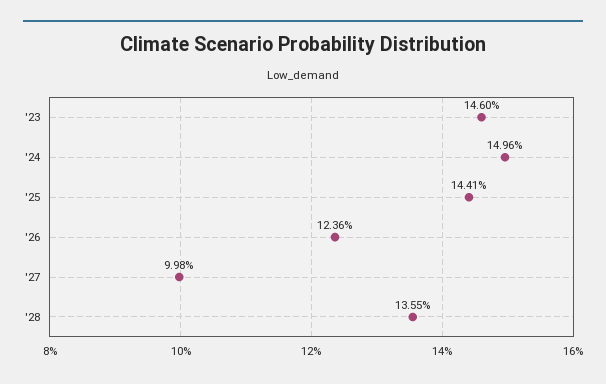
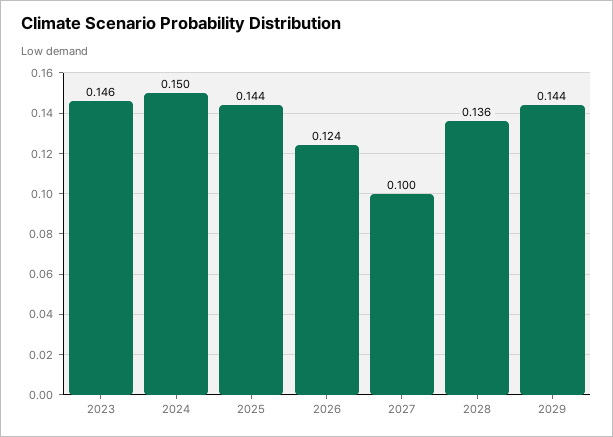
2029: none -> 0.144

